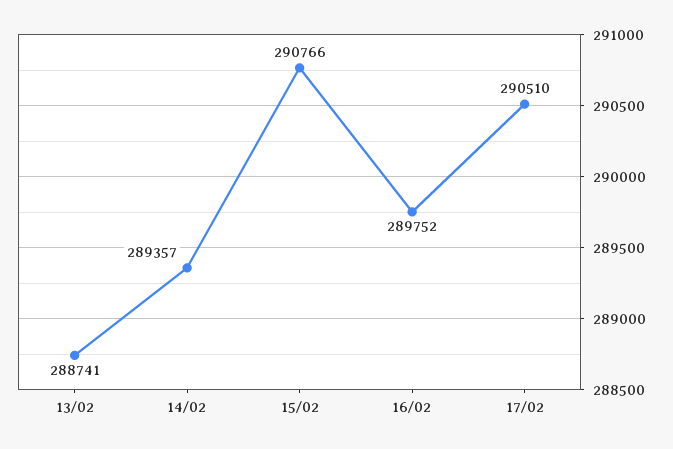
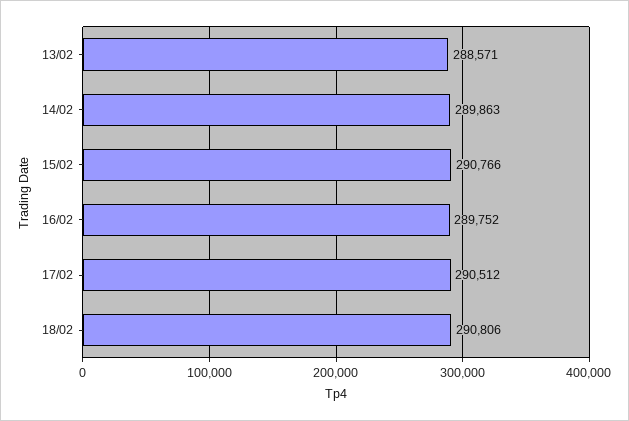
13/02: 288741 -> 288571
14/02: 289357 -> 289863
17/02: 290510 -> 290512
18/02: none -> 290806

